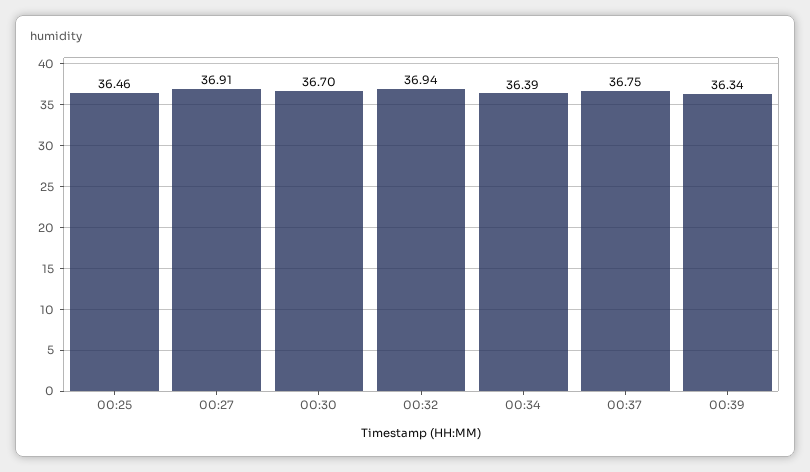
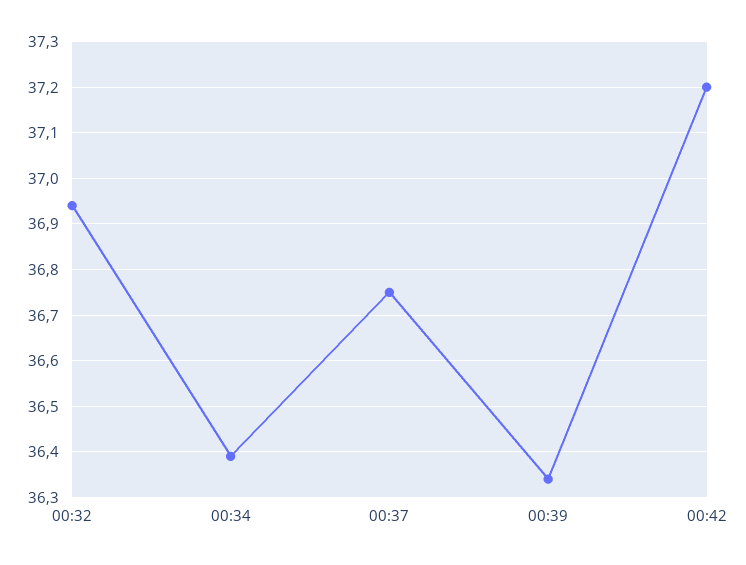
00:25: 36.46 -> none
00:27: 36.91 -> none
00:30: 36.7 -> none
00:42: none -> 37.2

